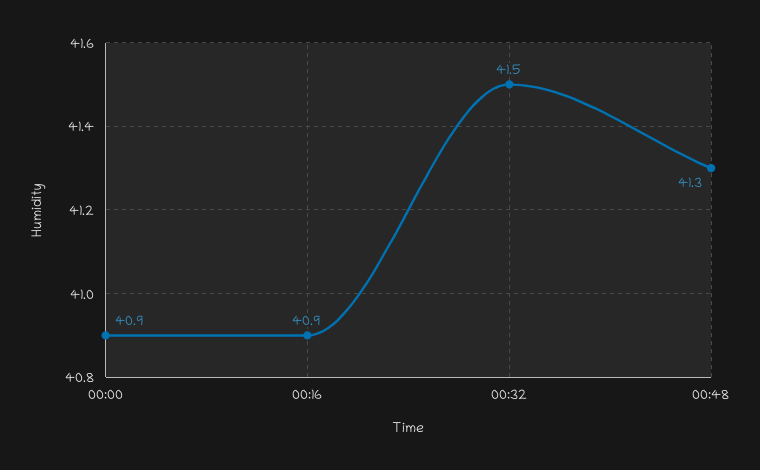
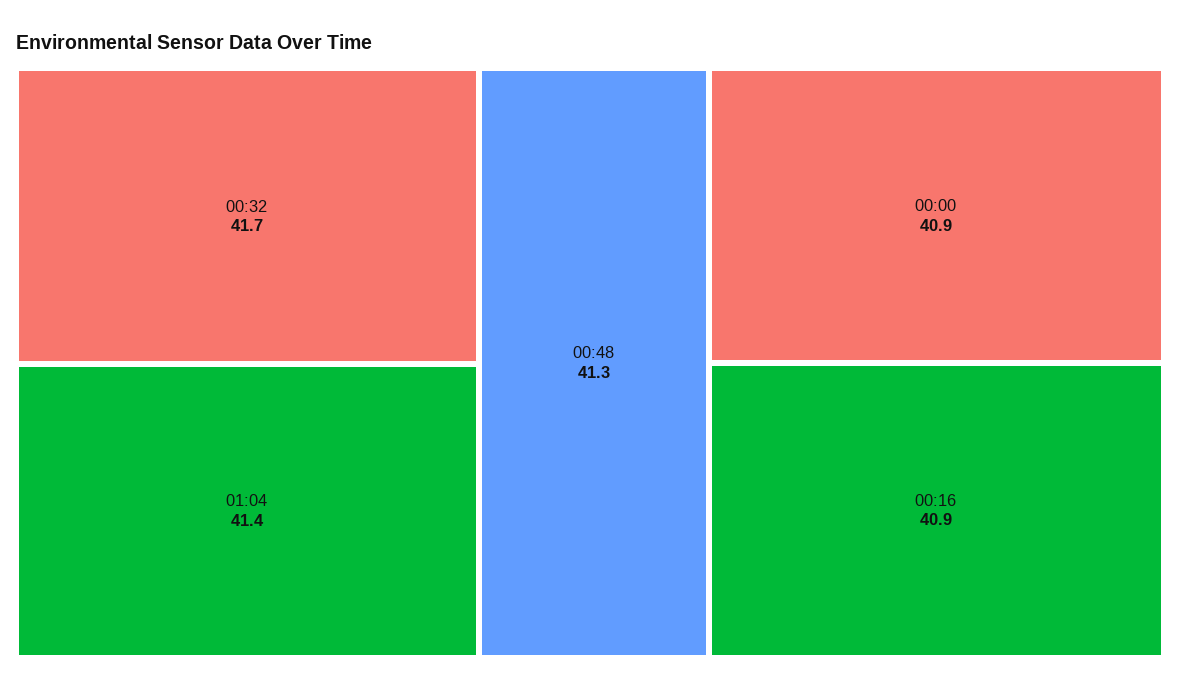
00:32: 41.5 -> 41.7
01:04: none -> 41.4

